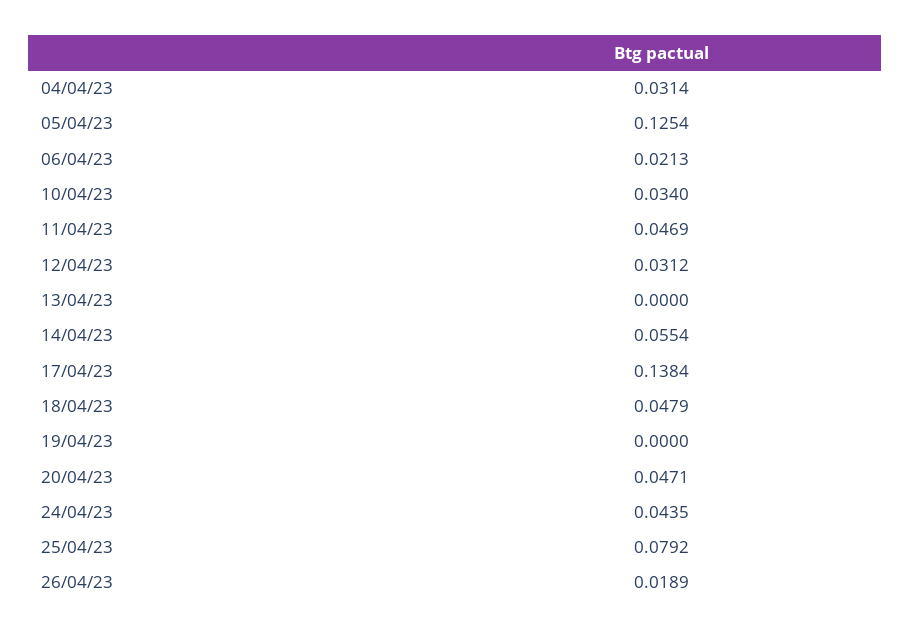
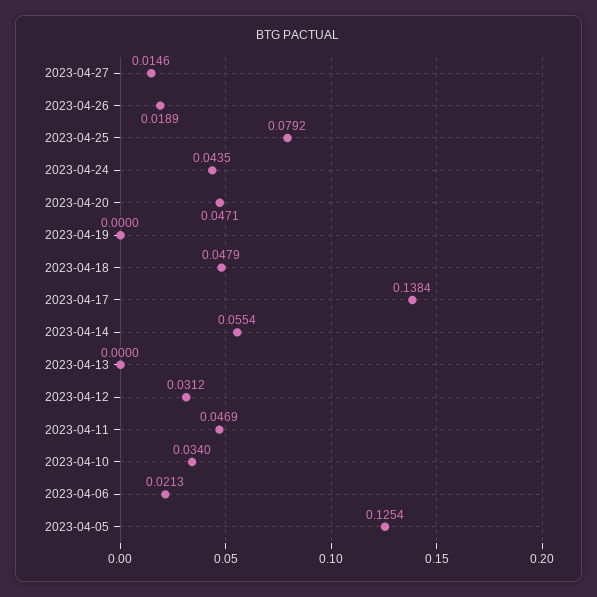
04/04/23: 0.0314 -> none
2023-04-27: none -> 0.0146

